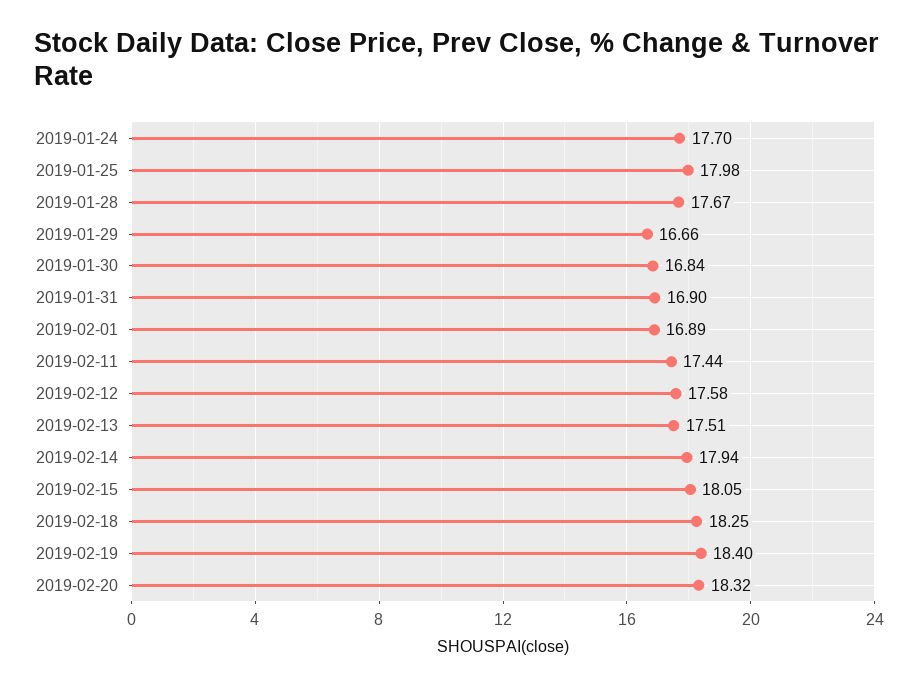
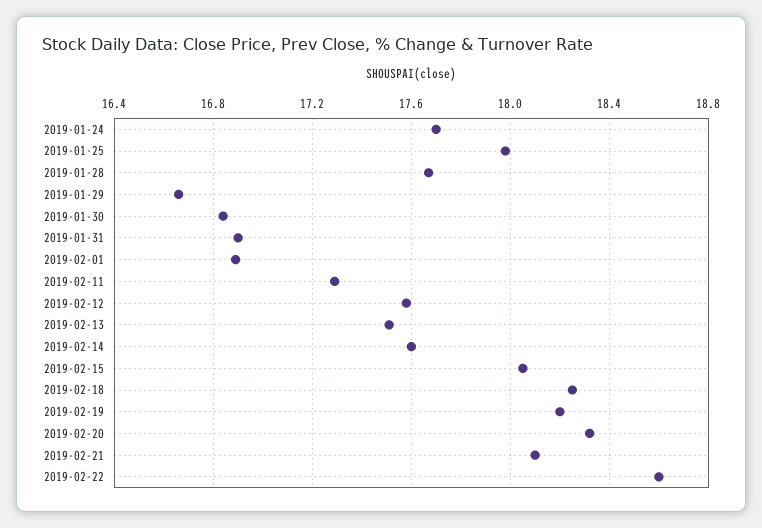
2019-02-11: 17.44 -> 17.3
2019-02-14: 17.94 -> 17.6
2019-02-19: 18.4 -> 18.2
2019-02-21: none -> 18.1
2019-02-22: none -> 18.6

